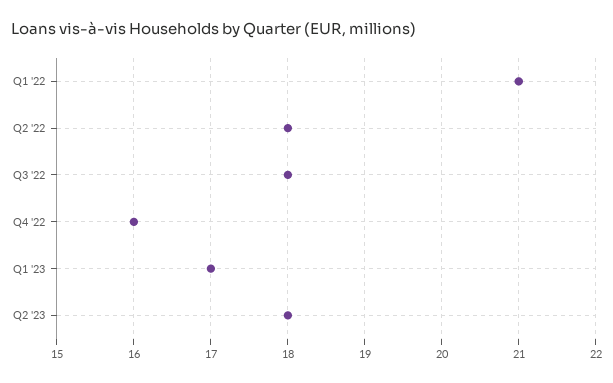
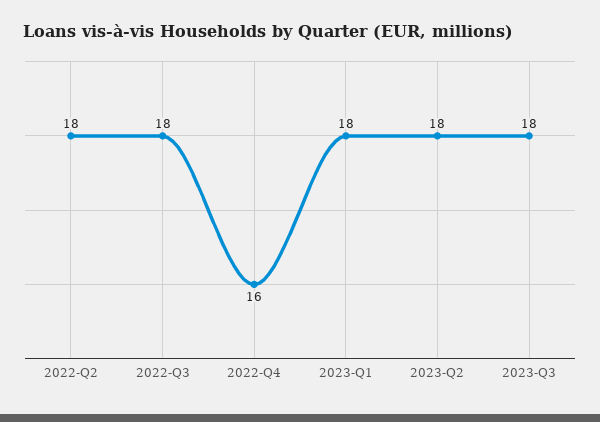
Q1 '22: 21 -> none
Q1 '23: 17 -> 18
2023-Q3: none -> 18

